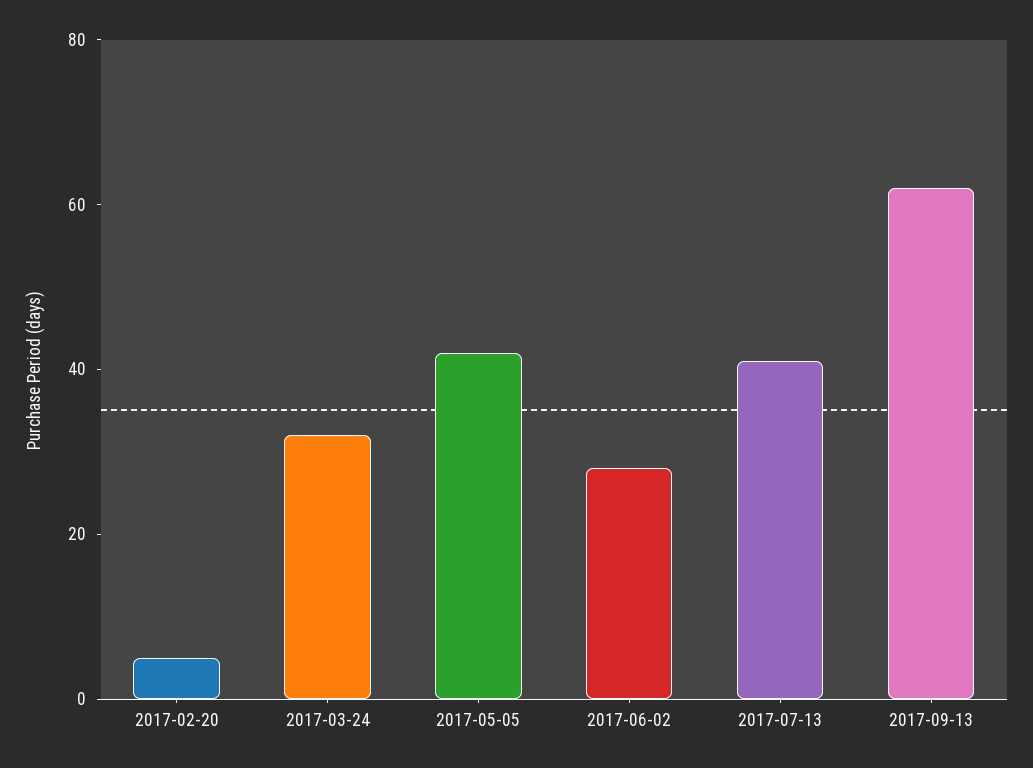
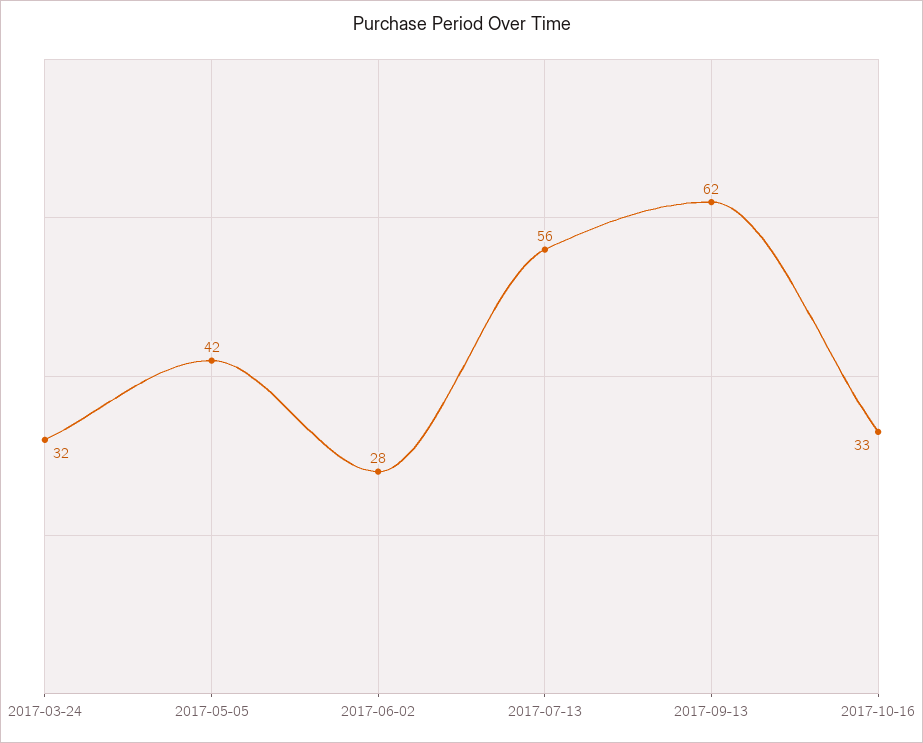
2017-02-20: 5 -> none
2017-07-13: 40 -> 56
2017-10-16: none -> 33

